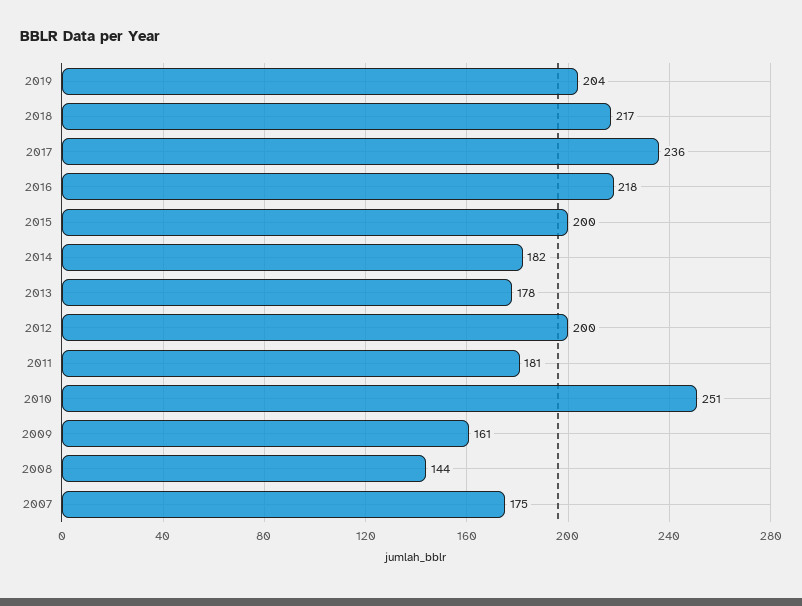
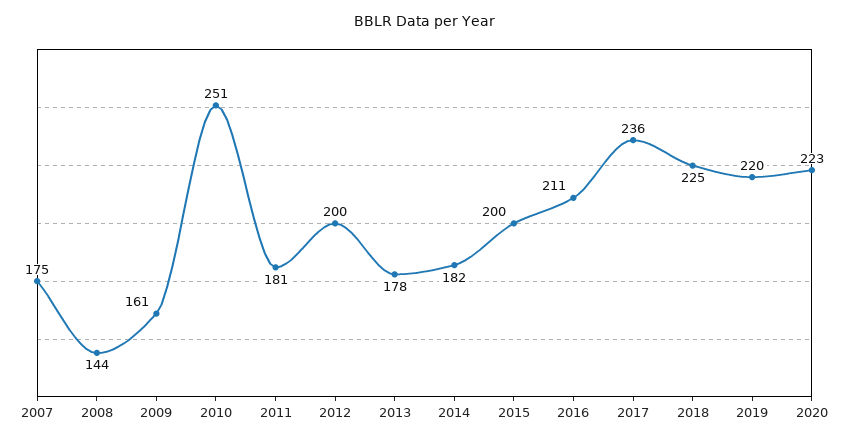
2019: 204 -> 220
2018: 217 -> 225
2016: 218 -> 211
2020: none -> 223

